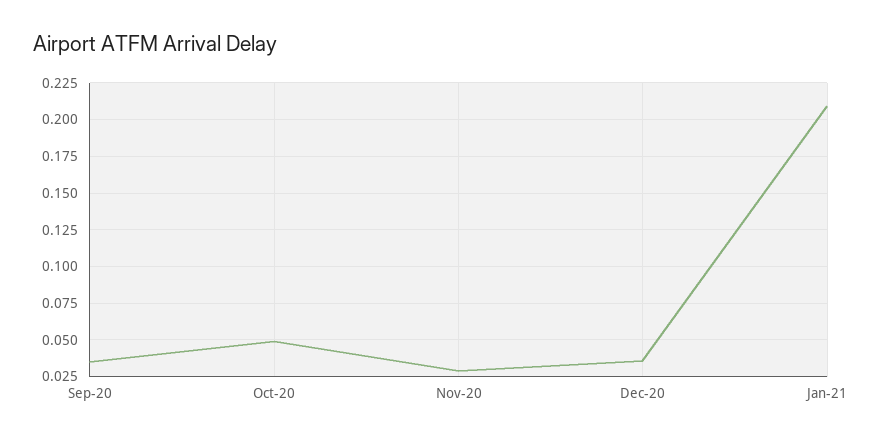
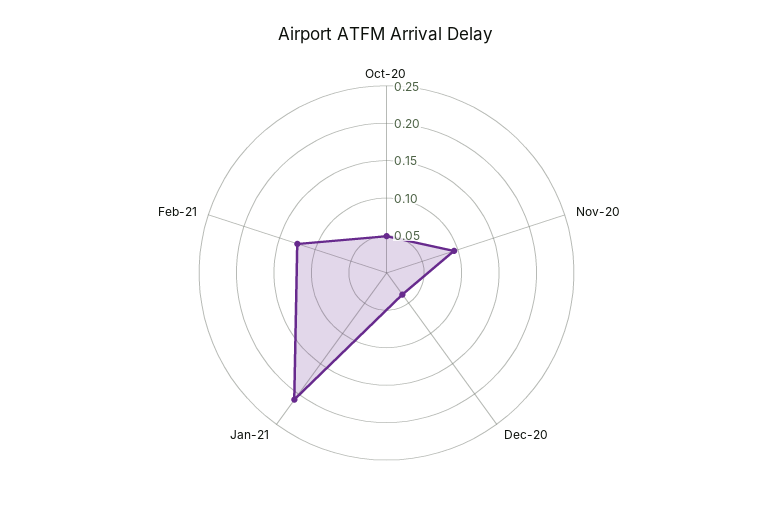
Sep-20: 0.035 -> none
Nov-20: 0.03 -> 0.1
Feb-21: none -> 0.125

